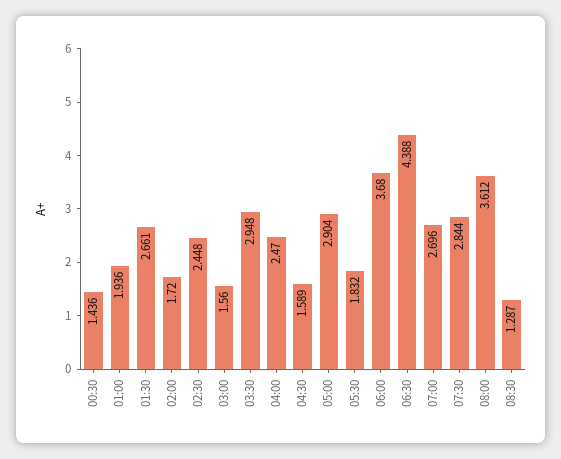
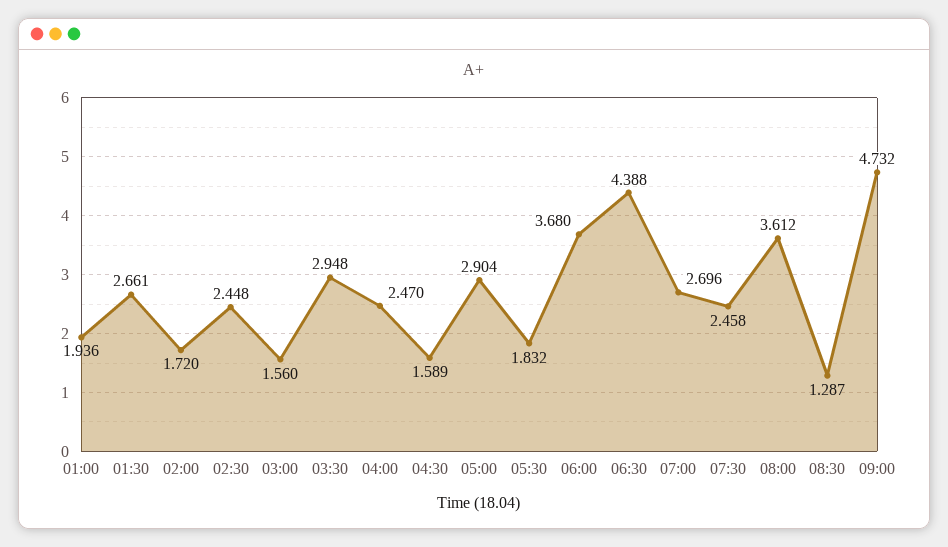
00:30: 1.436 -> none
07:30: 2.844 -> 2.458
09:00: none -> 4.732

